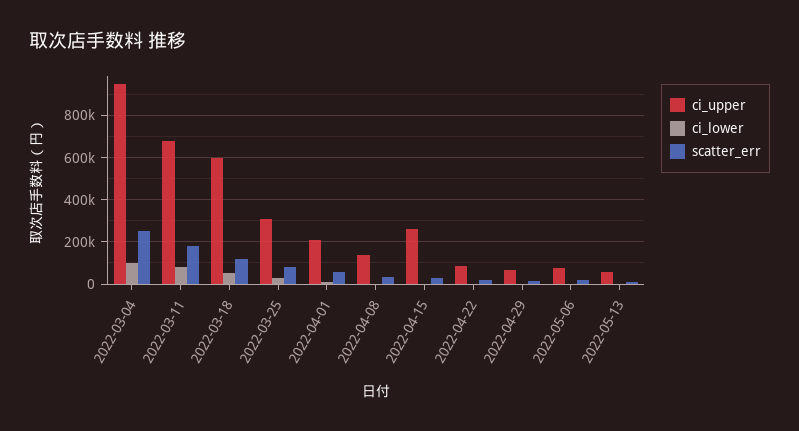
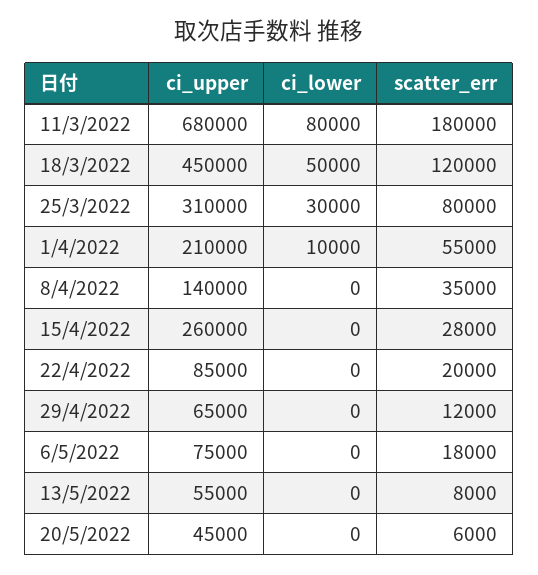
ci_upper, 2022-03-04: 950000 -> none
ci_lower, 2022-03-04: 100000 -> none
scatter_err, 2022-03-04: 250000 -> none
ci_upper, 2022-03-18: 600000 -> 450000
ci_upper, 20/5/2022: none -> 45000
ci_lower, 20/5/2022: none -> 0
scatter_err, 20/5/2022: none -> 6000

